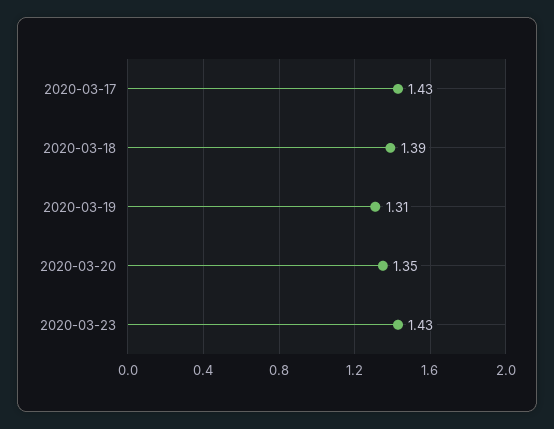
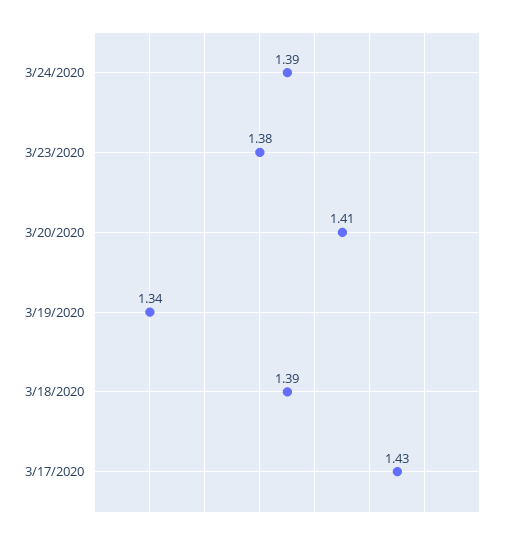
2020-03-19: 1.31 -> 1.34
2020-03-20: 1.35 -> 1.41
2020-03-23: 1.43 -> 1.38
3/24/2020: none -> 1.39

